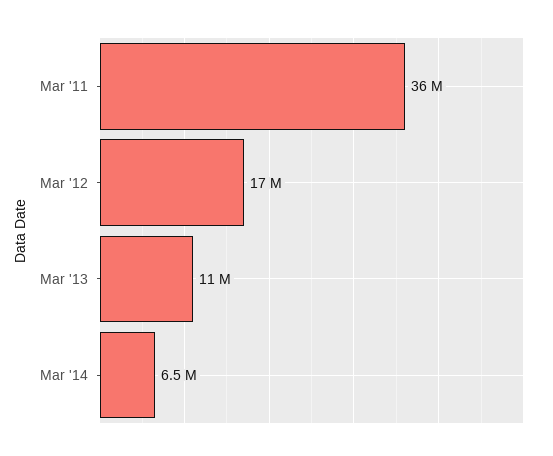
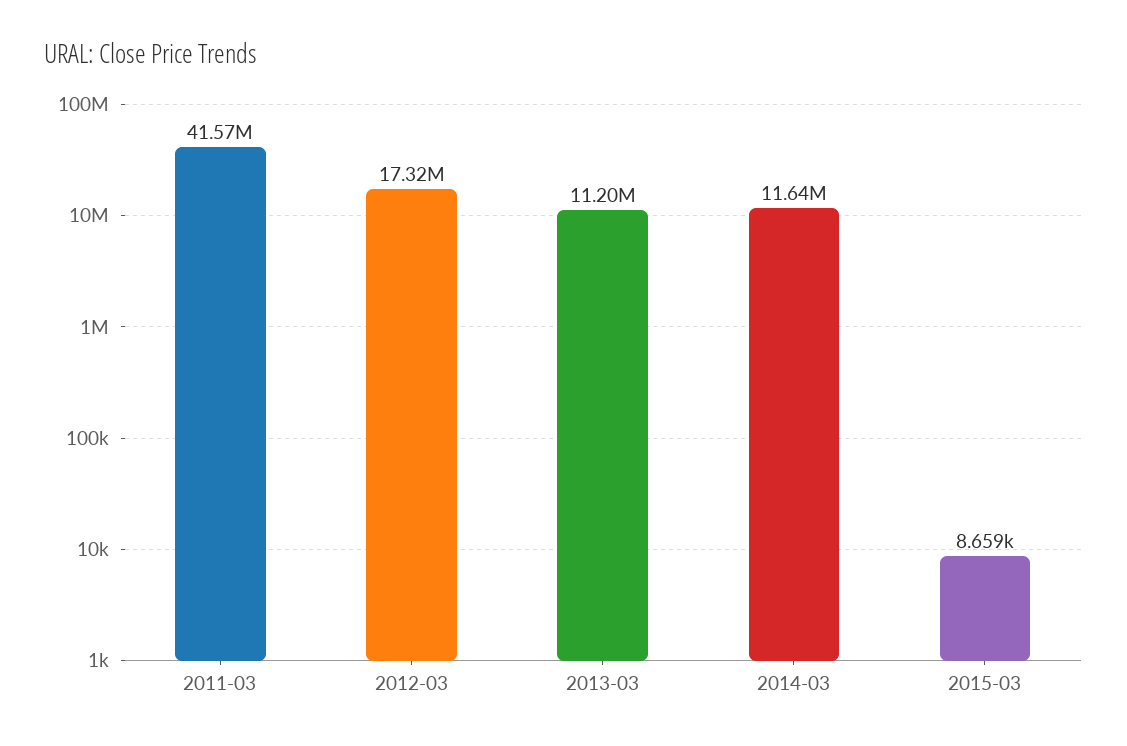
Mar '11: 36000000 -> 41570000
Mar '14: 6500000 -> 11640000
2015-03: none -> 8659

